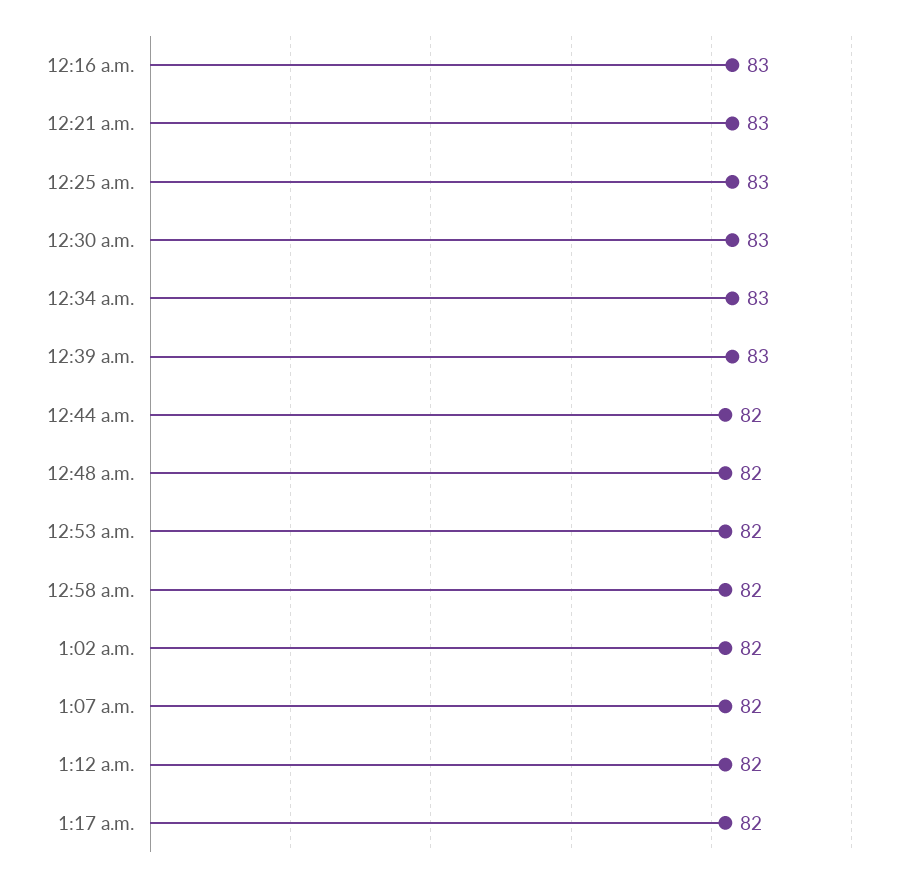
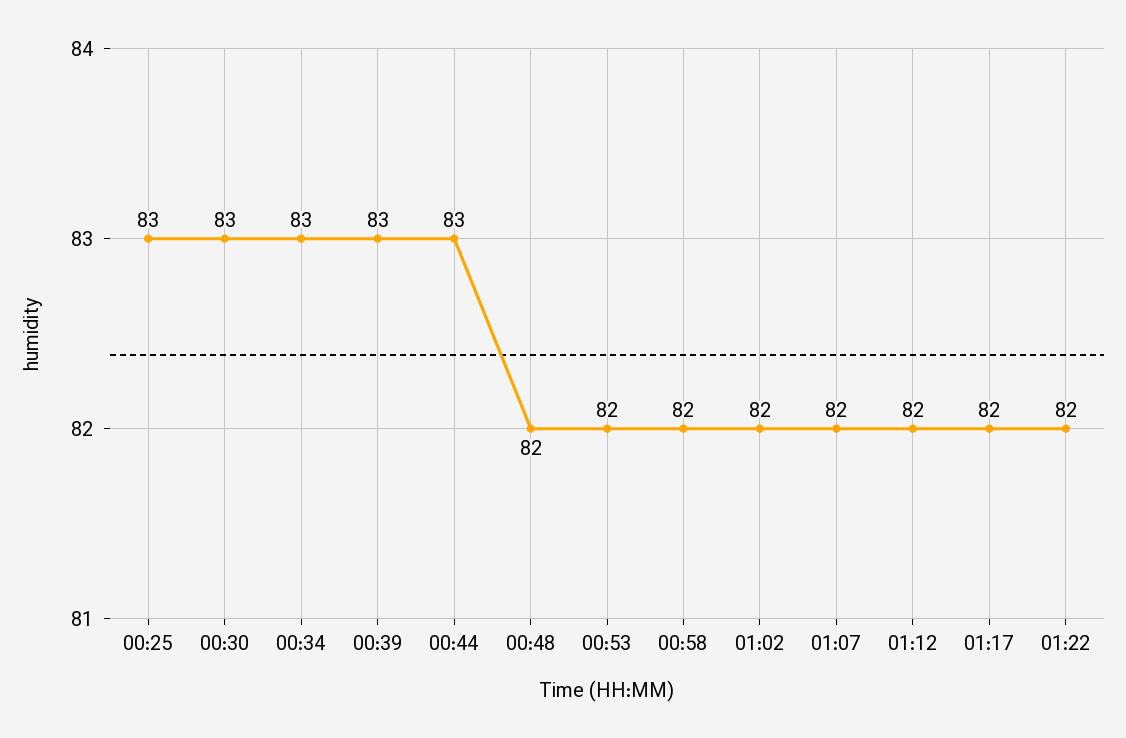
12:16 a.m.: 83 -> none
12:21 a.m.: 83 -> none
12:44 a.m.: 82 -> 83
01:22: none -> 82

